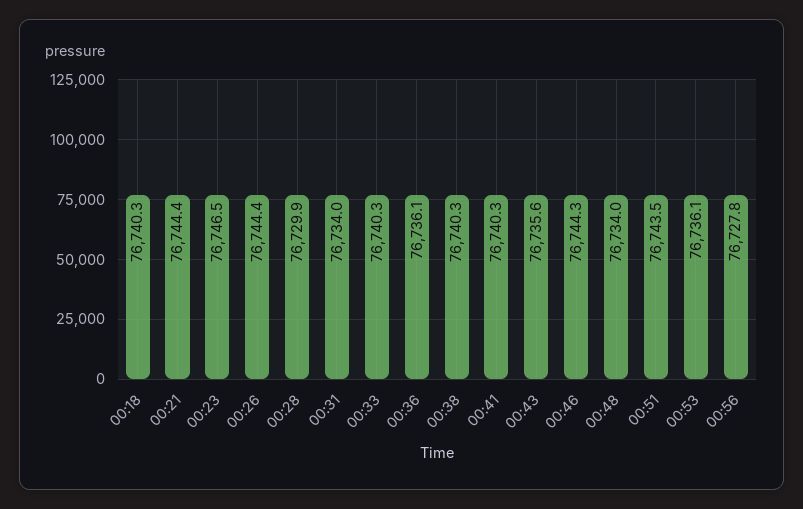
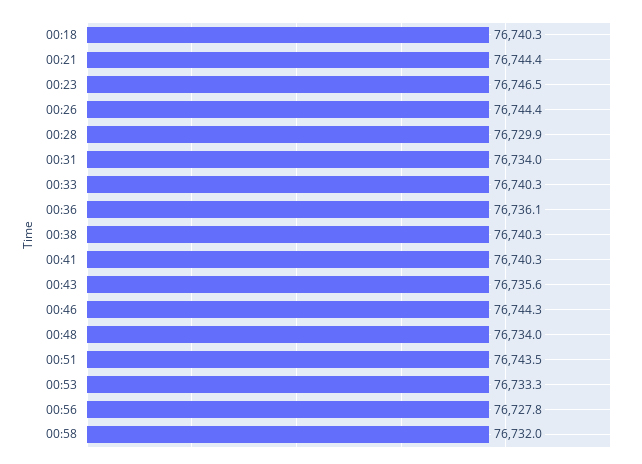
00:53: 76736.1 -> 76733.3
00:58: none -> 76732

